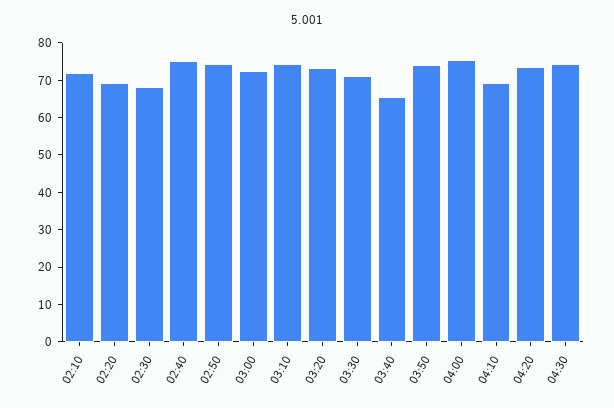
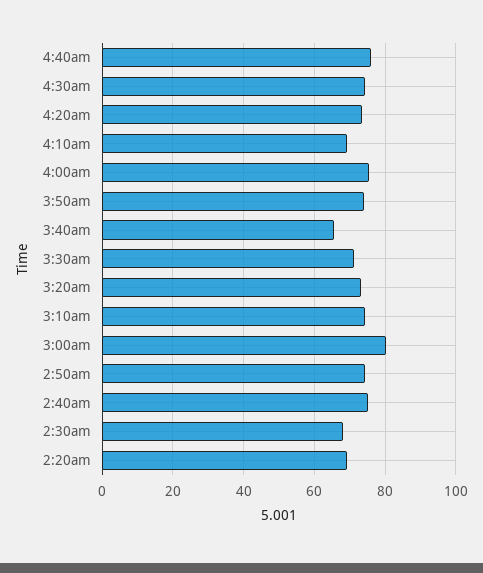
02:10: 72.5 -> none
03:00: 72.5 -> 80
4:40am: none -> 76

